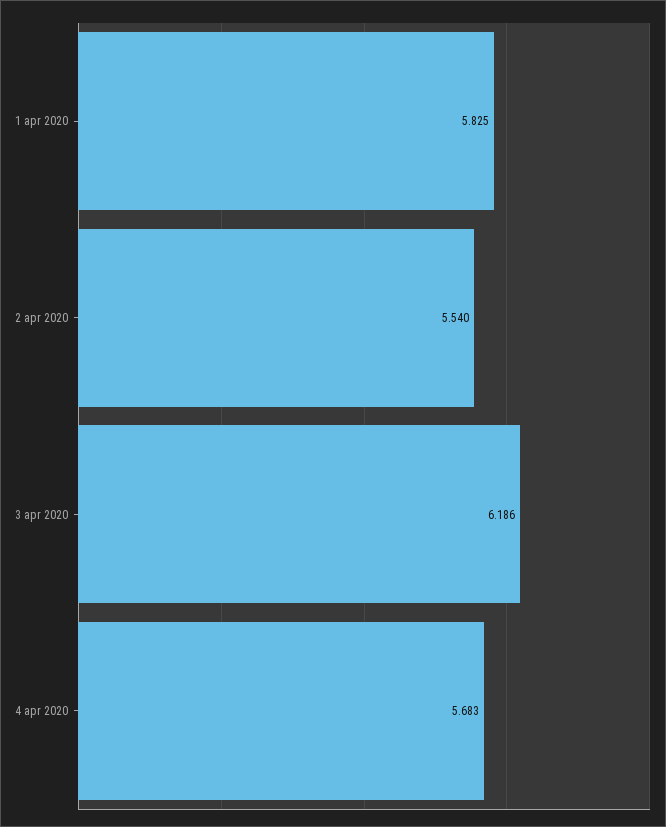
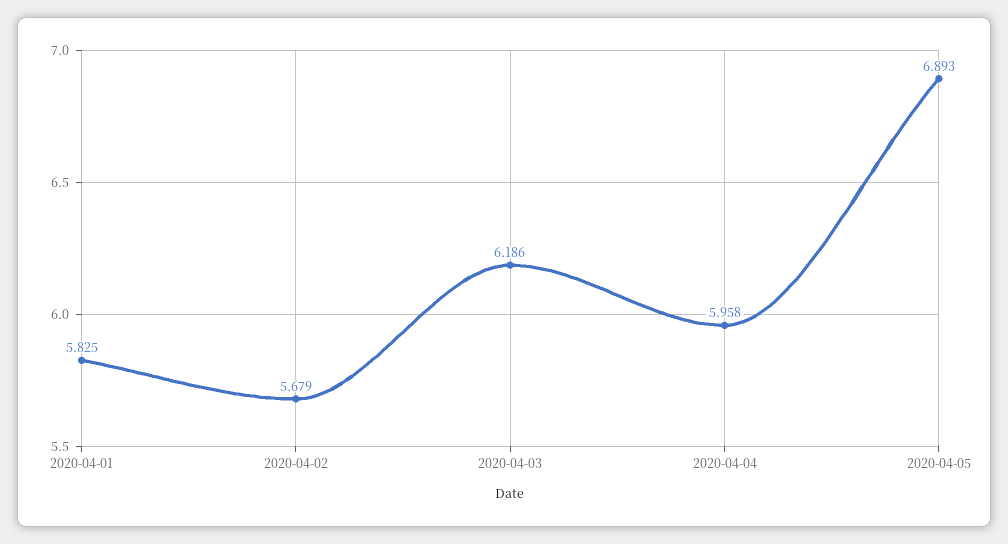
2 apr 2020: 5.54 -> 5.679
4 apr 2020: 5.683 -> 5.958
2020-04-05: none -> 6.893

